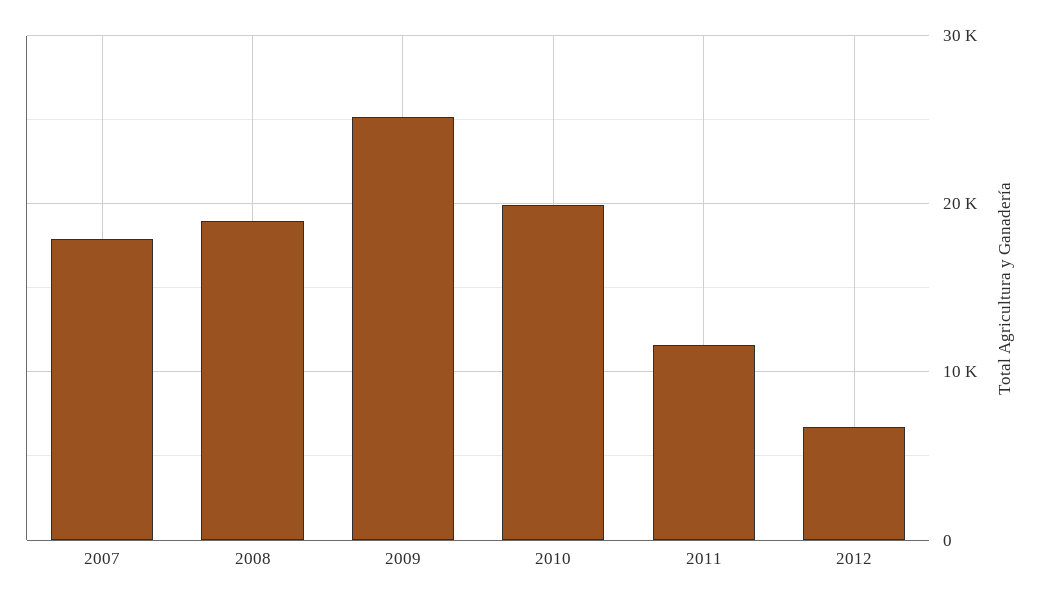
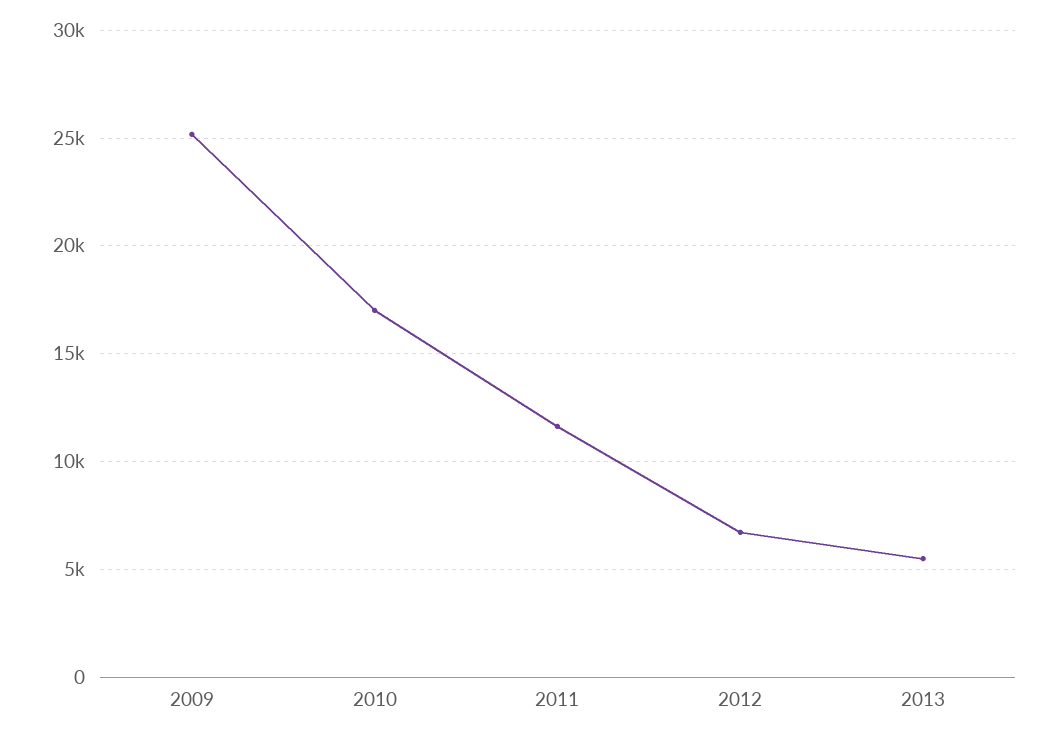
2007: 18000 -> none
2008: 19000 -> none
2010: 20000 -> 17000
2013: none -> 5500

